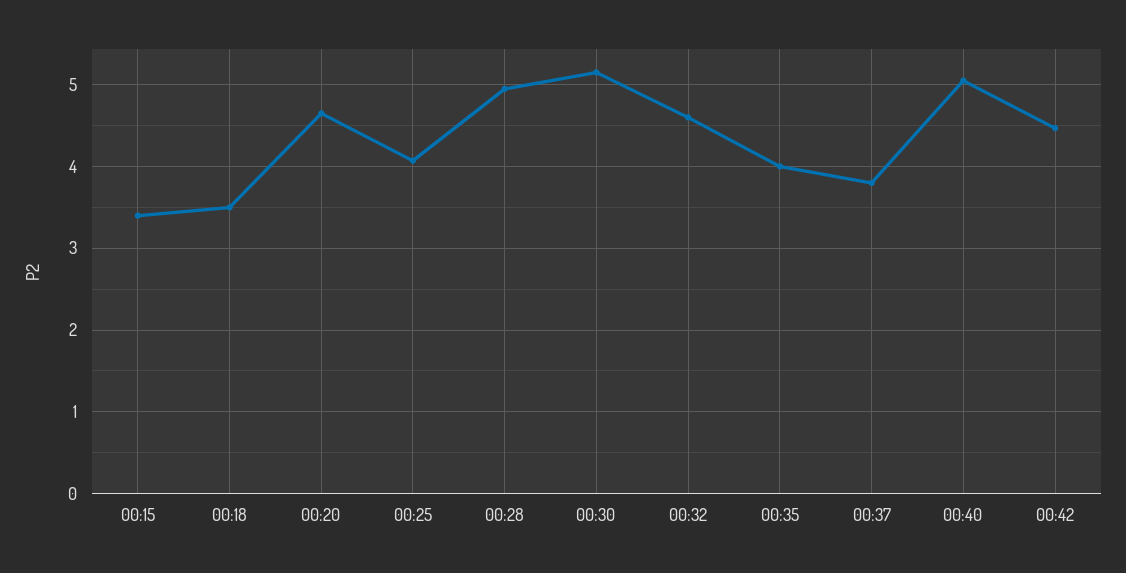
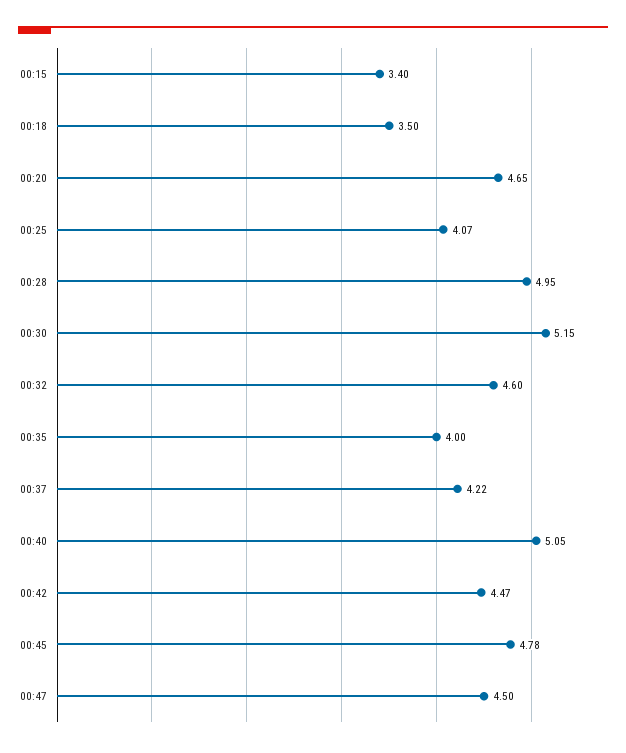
00:37: 3.8 -> 4.22
00:45: none -> 4.78
00:47: none -> 4.5

